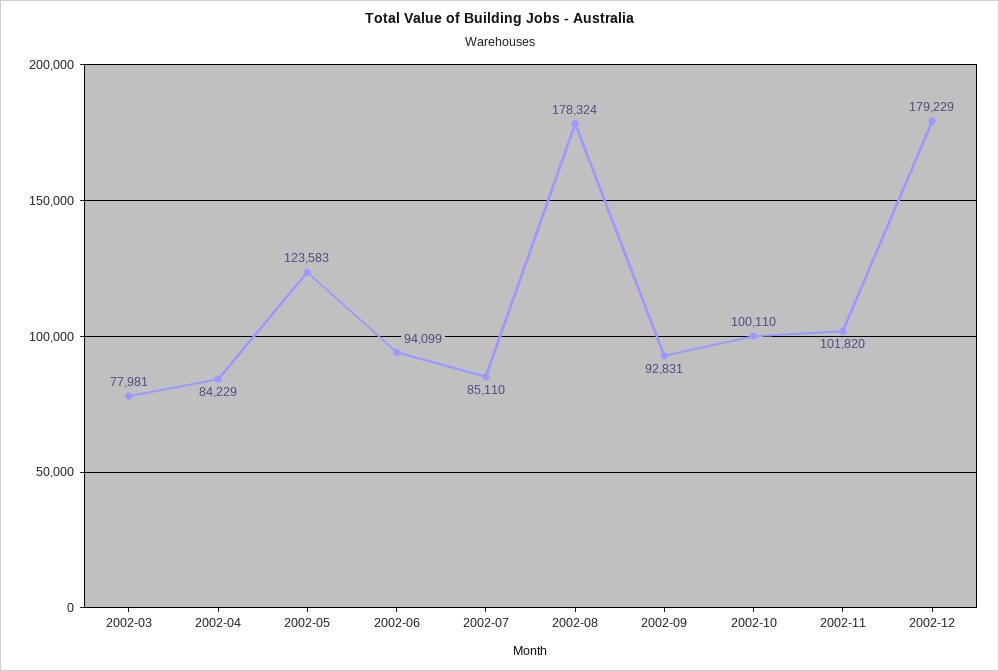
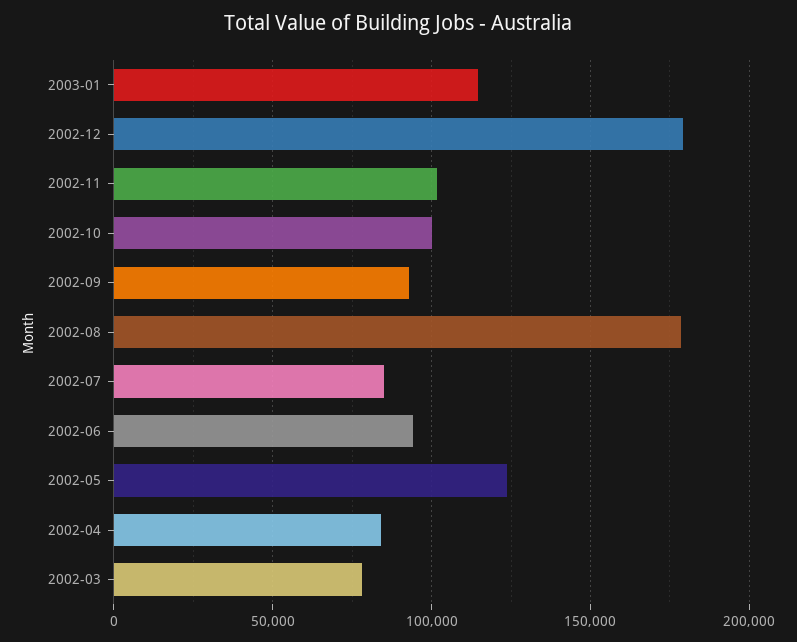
2003-01: none -> 115000

